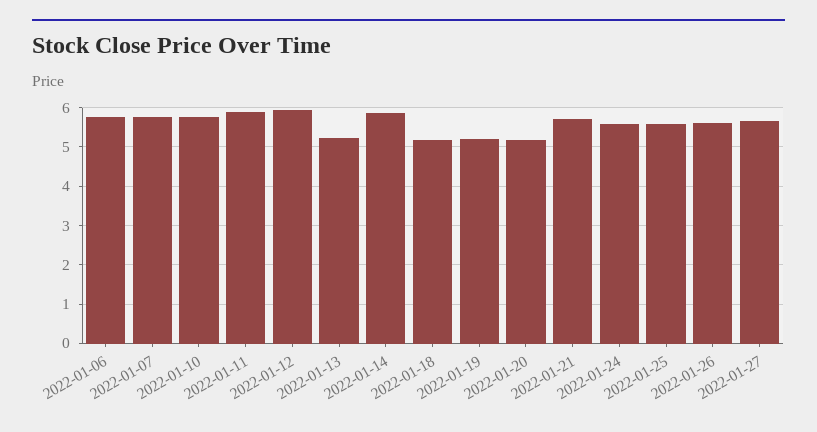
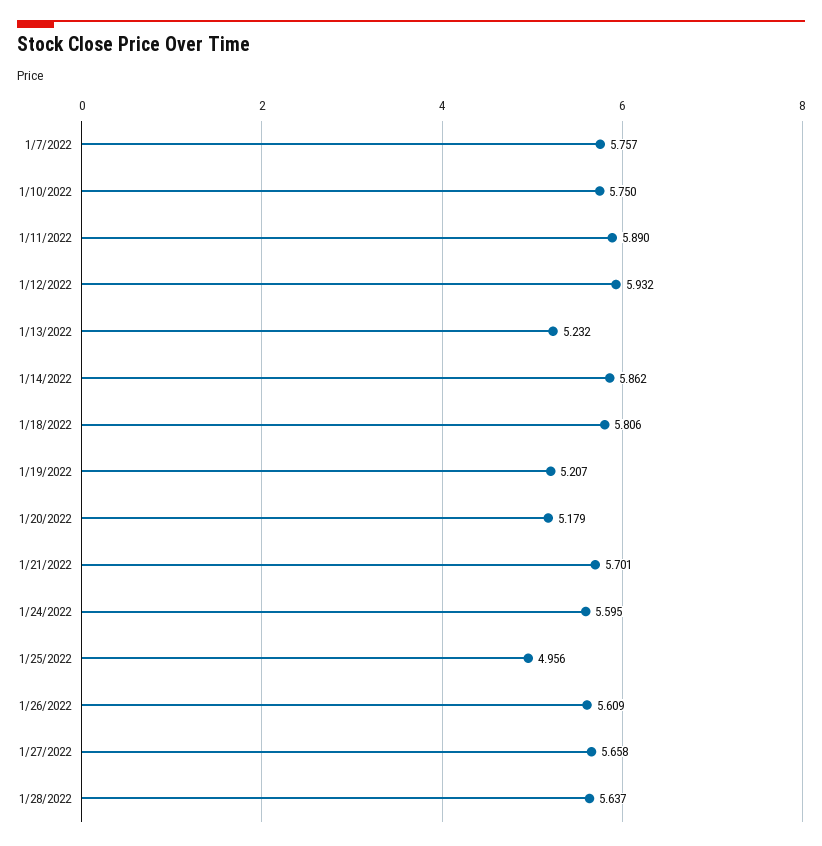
2022-01-06: 5.8 -> none
2022-01-18: 5.2 -> 5.806
2022-01-25: 5.6 -> 4.956
1/28/2022: none -> 5.637

